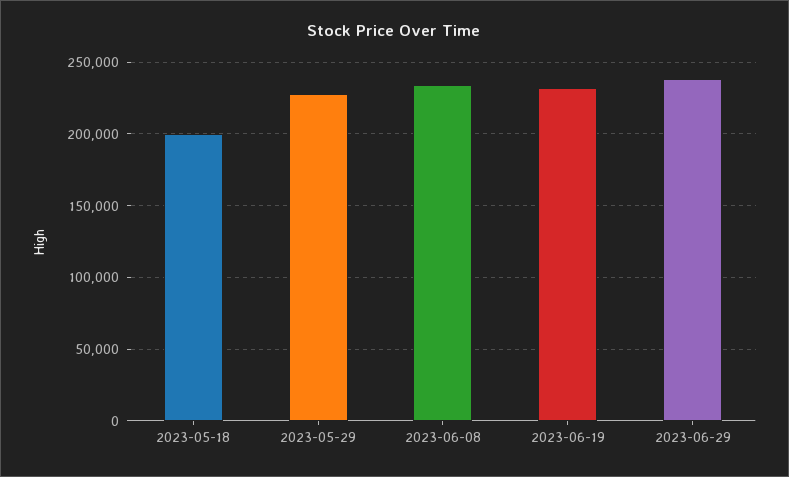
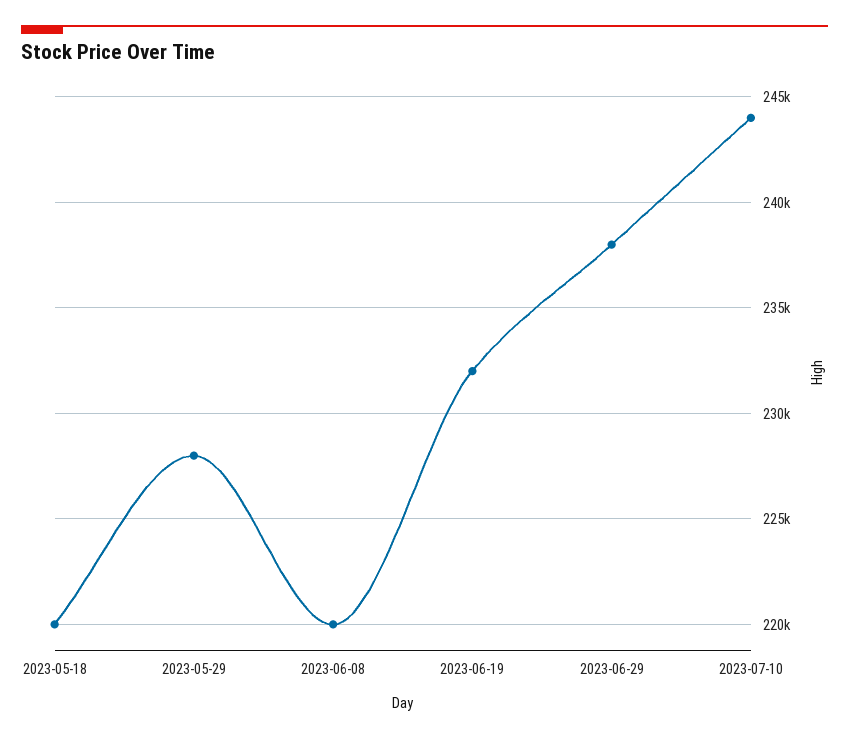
2023-05-18: 200000 -> 220000
2023-06-08: 235000 -> 220000
2023-07-10: none -> 244000

